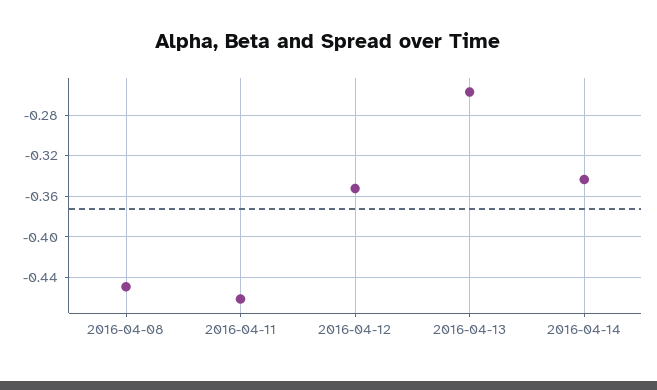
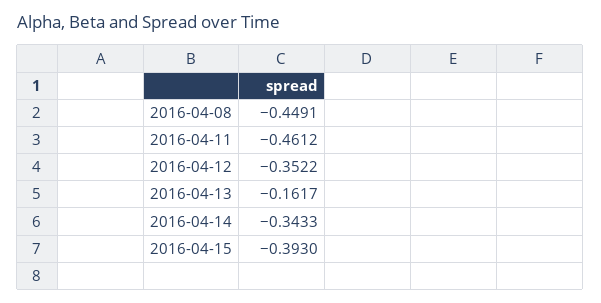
2016-04-13: -0.26 -> -0.1617
2016-04-15: none -> -0.393

